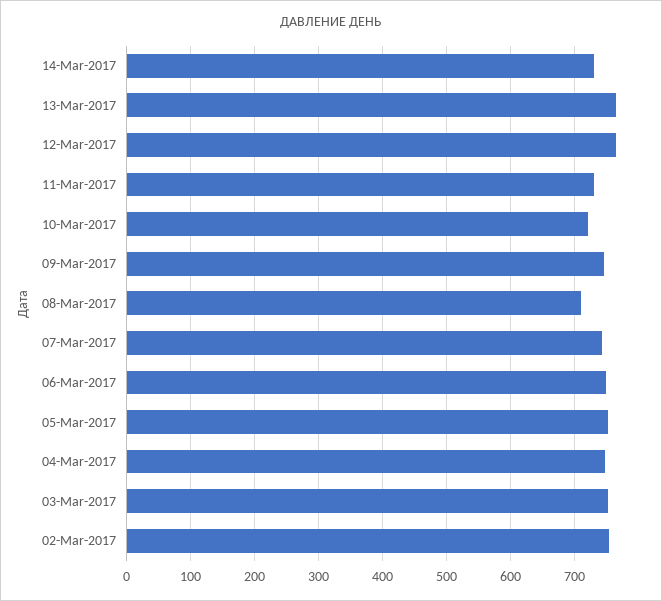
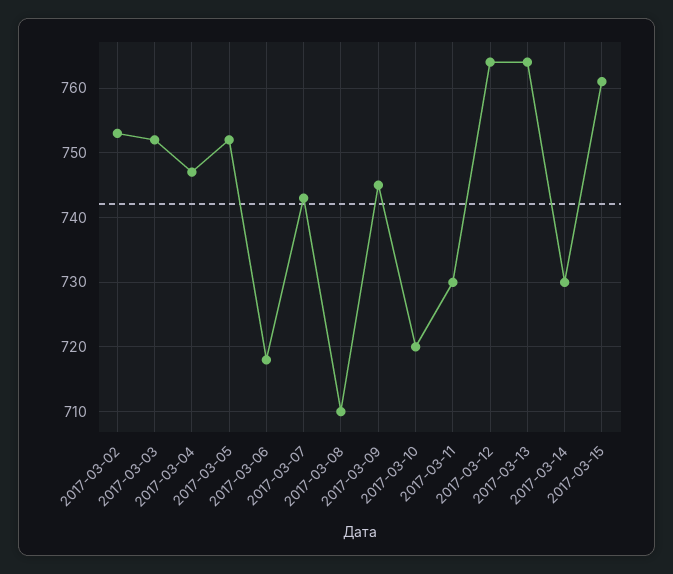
06-Mar-2017: 750 -> 718
2017-03-15: none -> 761

